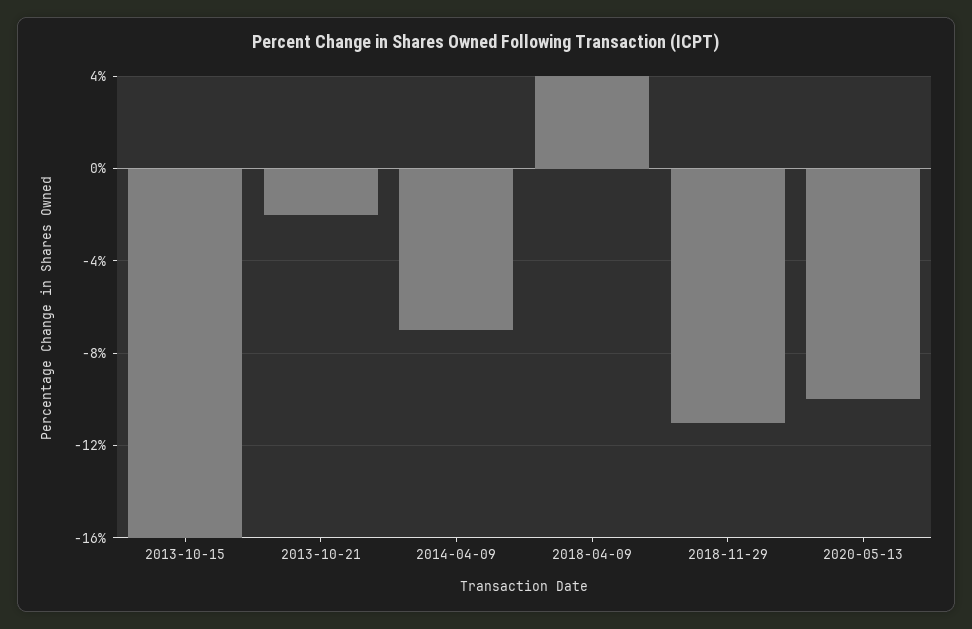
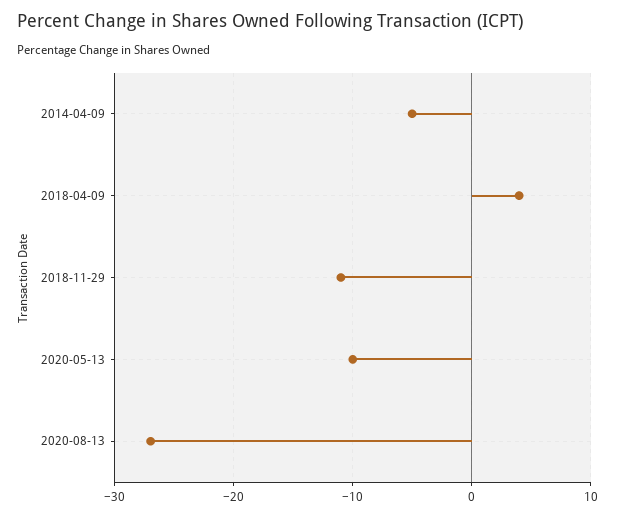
2013-10-15: -16 -> none
2013-10-21: -2 -> none
2014-04-09: -7 -> -5
2020-08-13: none -> -27

